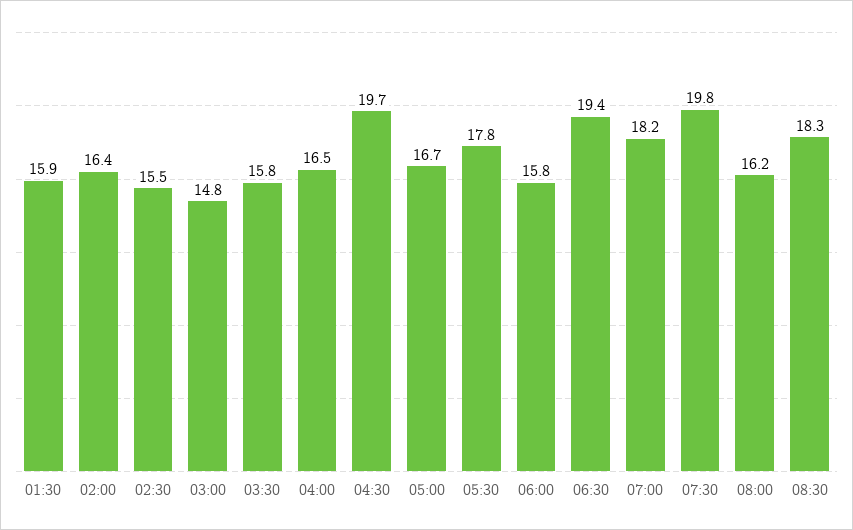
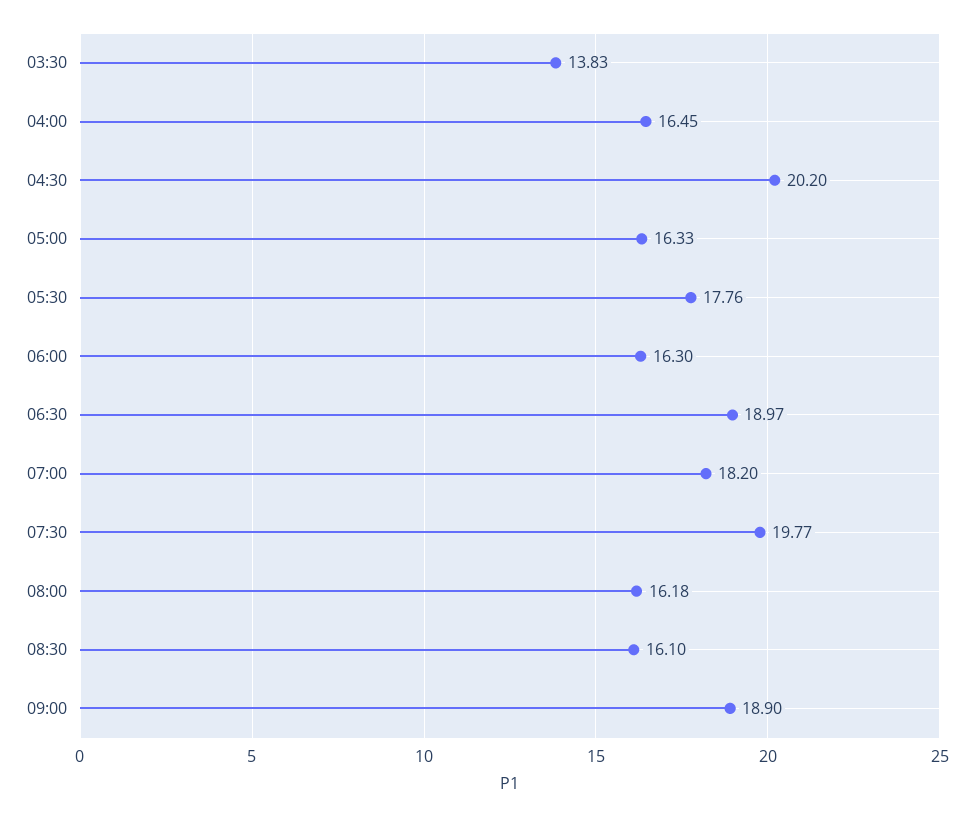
01:30: 15.9 -> none
02:00: 16.4 -> none
02:30: 15.5 -> none
03:00: 14.8 -> none
03:30: 15.8 -> 13.83
04:30: 19.7 -> 20.2
05:00: 16.7 -> 16.33
06:00: 15.8 -> 16.3
06:30: 19.4 -> 18.97
08:30: 18.3 -> 16.1
09:00: none -> 18.9

